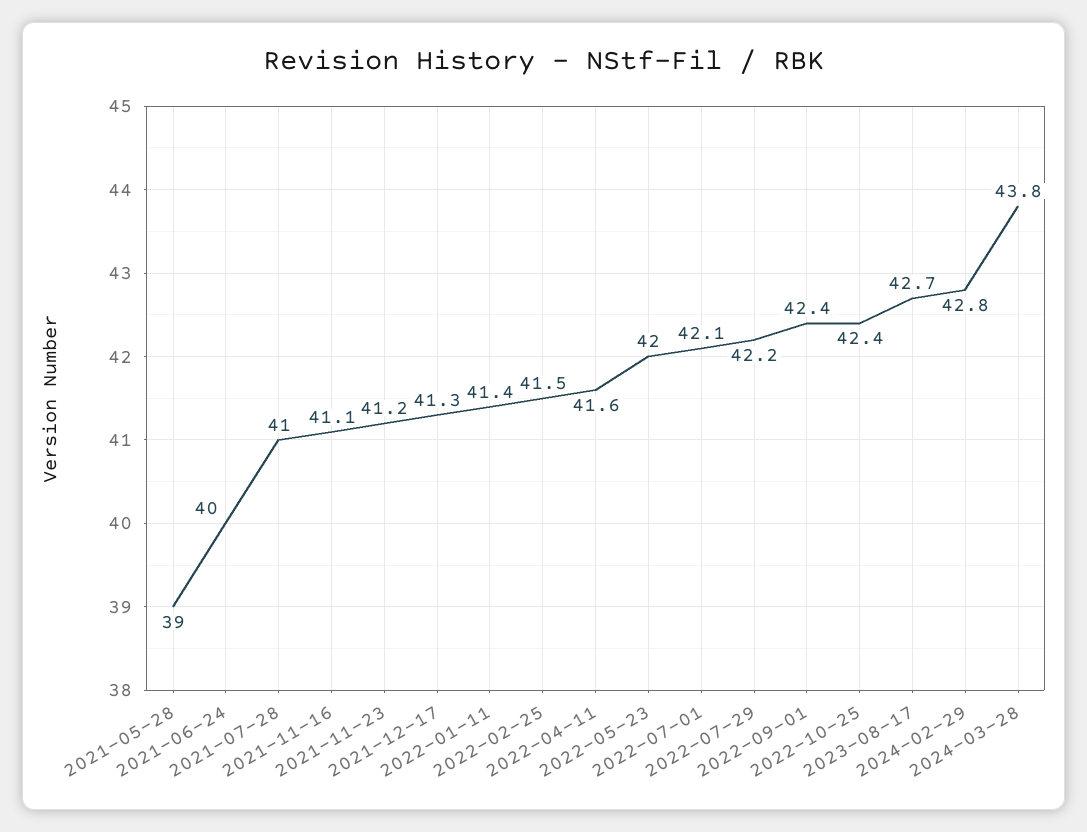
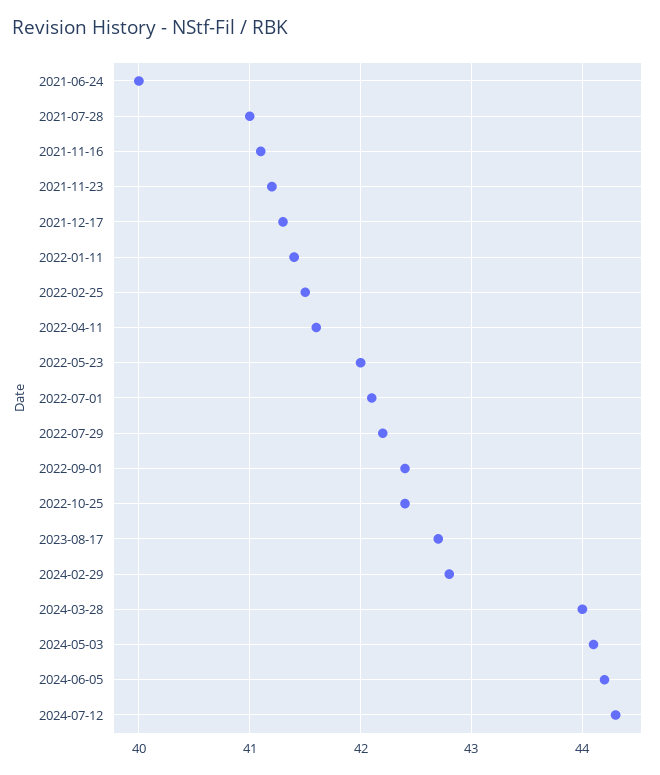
2021-05-28: 39 -> none
2024-03-28: 43.8 -> 44
2024-05-03: none -> 44.1
2024-06-05: none -> 44.2
2024-07-12: none -> 44.3

